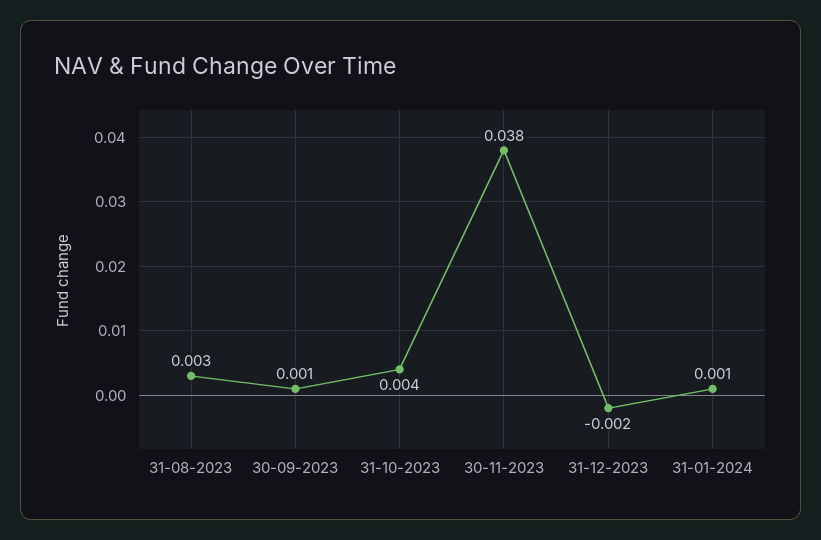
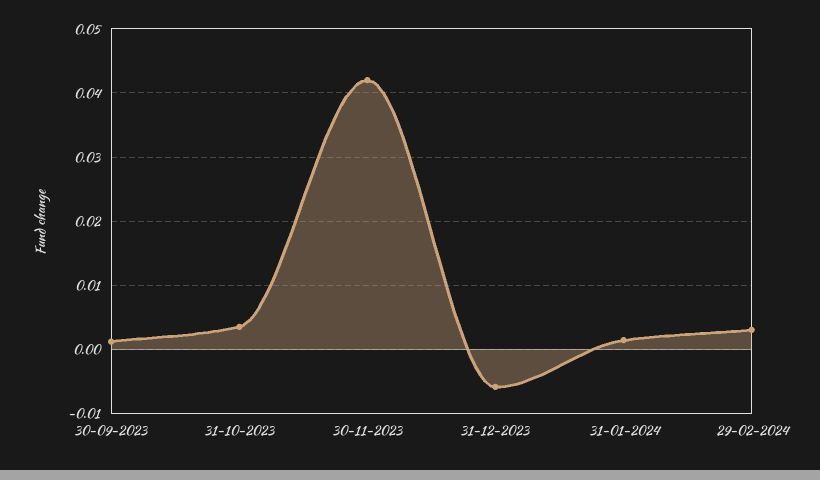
31-08-2023: 0.003 -> none
30-11-2023: 0.038 -> 0.042
31-12-2023: -0.002 -> -0.006
29-02-2024: none -> 0.003

